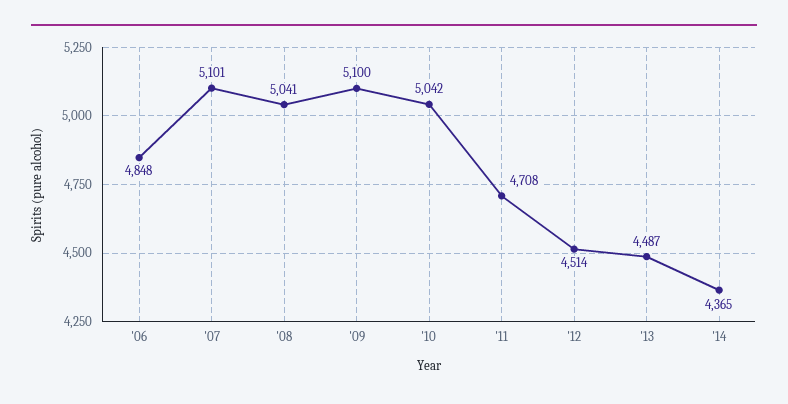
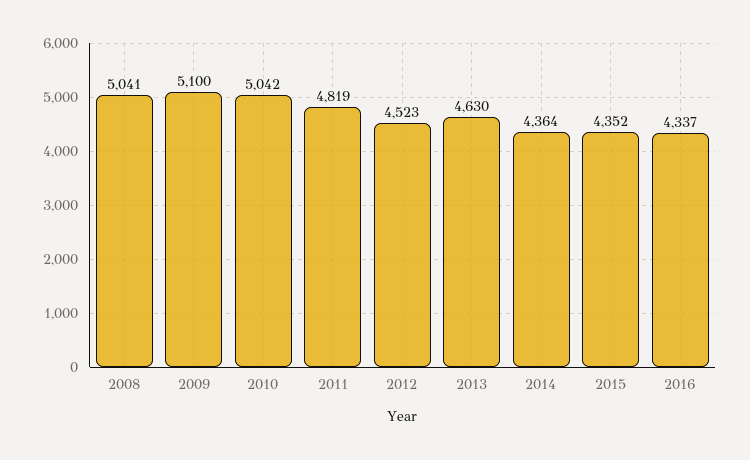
'06: 4848 -> none
'07: 5101 -> none
'11: 4708 -> 4819
'12: 4514 -> 4523
'13: 4487 -> 4630
'14: 4365 -> 4364
2015: none -> 4352
2016: none -> 4337

